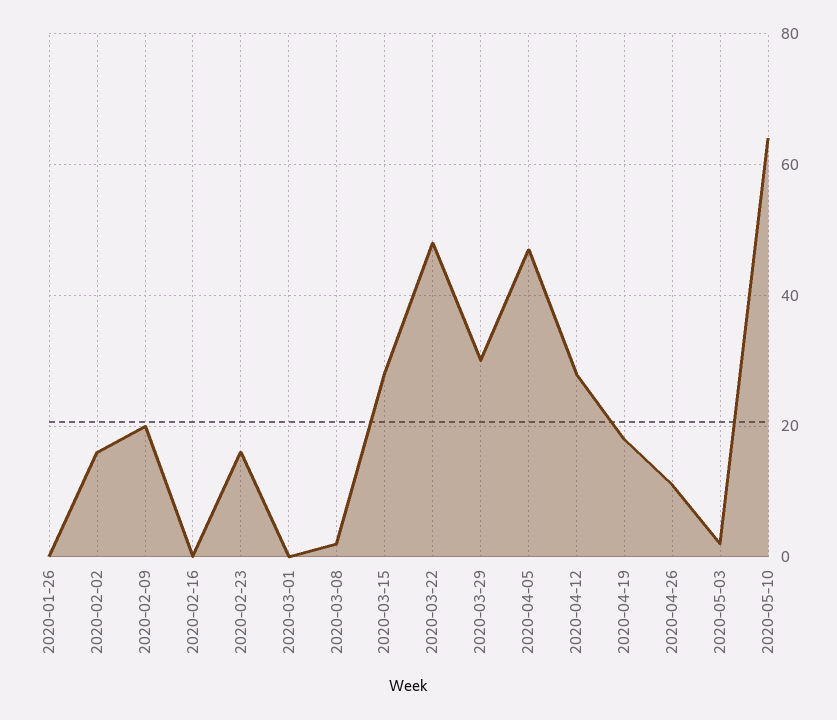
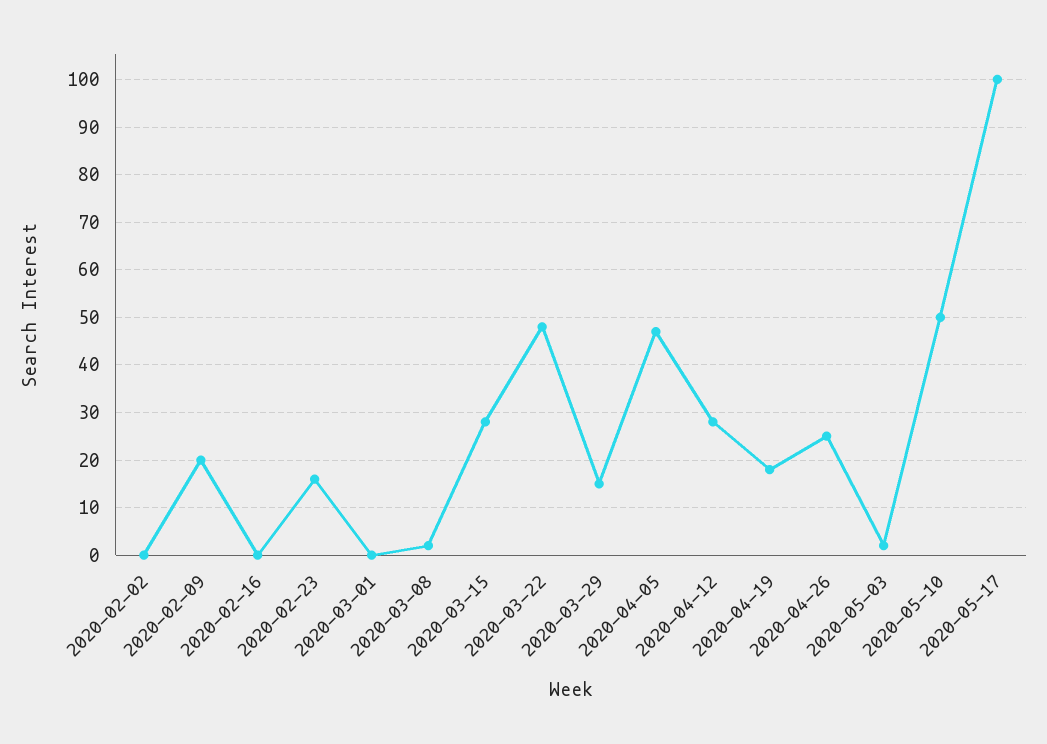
2020-01-26: 0 -> none
2020-02-02: 15 -> 0
2020-03-29: 30 -> 15
2020-04-26: 10 -> 25
2020-05-10: 65 -> 50
2020-05-17: none -> 100

